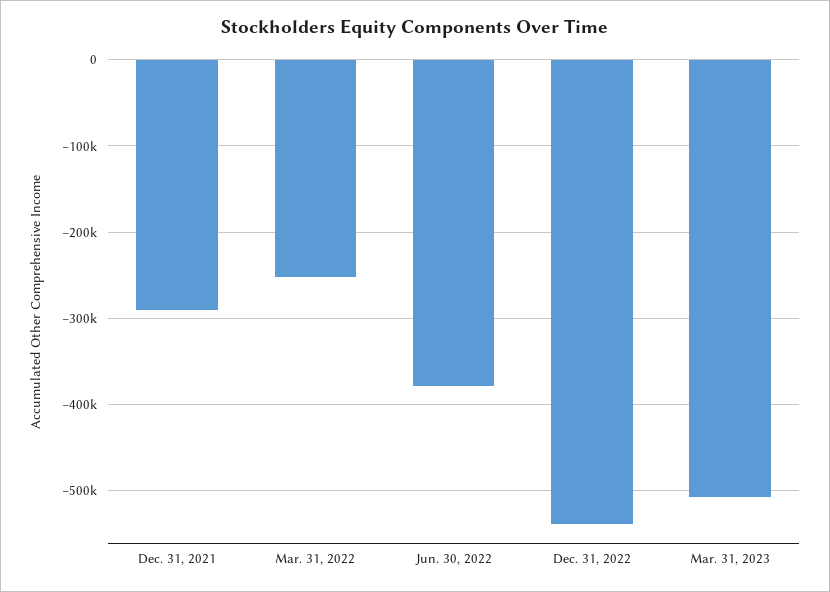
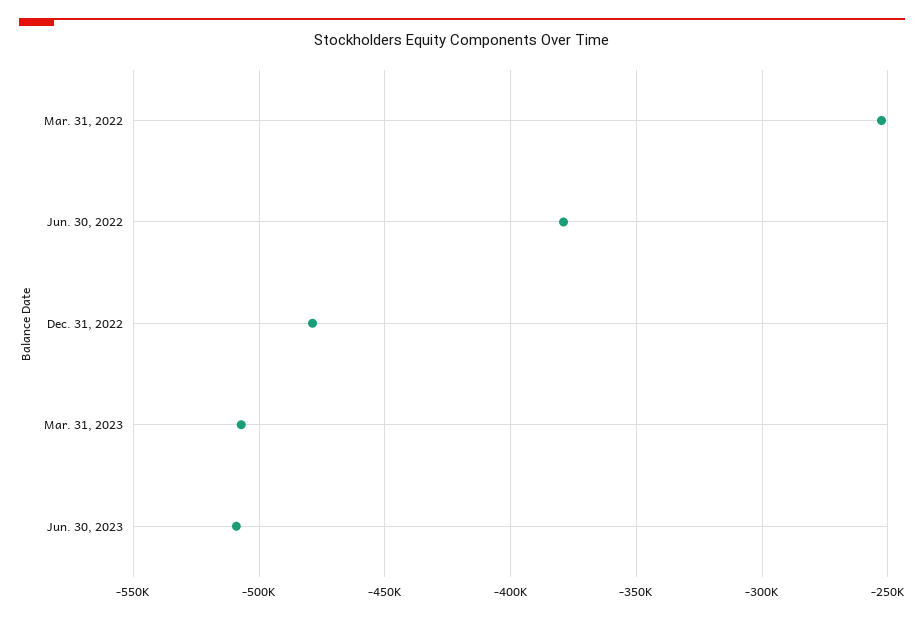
Dec. 31, 2021: -290000 -> none
Dec. 31, 2022: -540000 -> -480000
Jun. 30, 2023: none -> -510000

